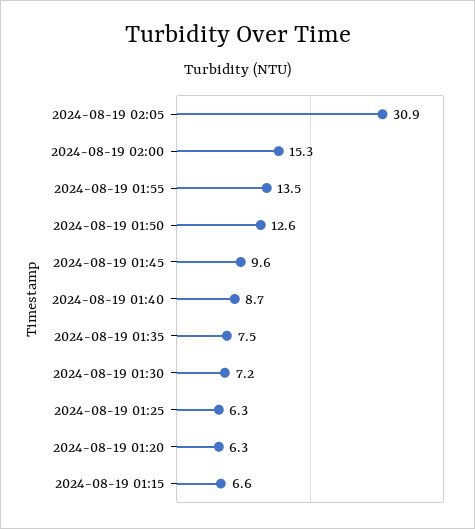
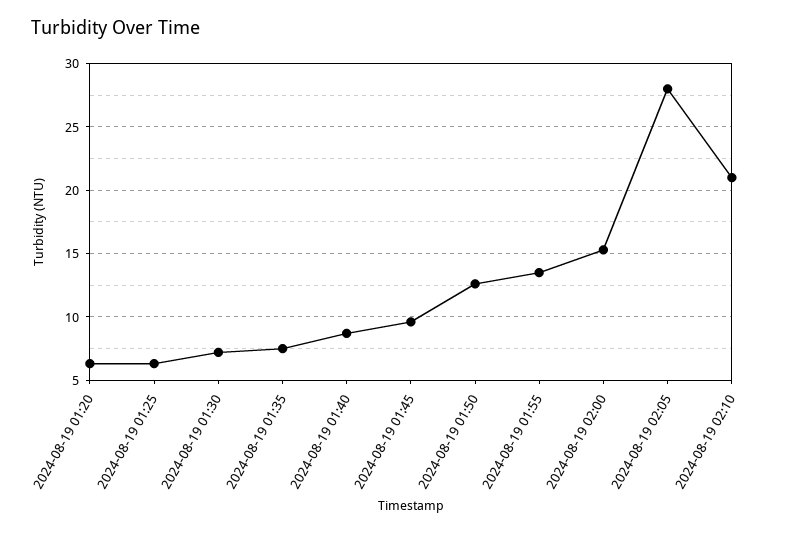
2024-08-19 02:05: 30.9 -> 28
2024-08-19 01:15: 6.6 -> none
2024-08-19 02:10: none -> 21

